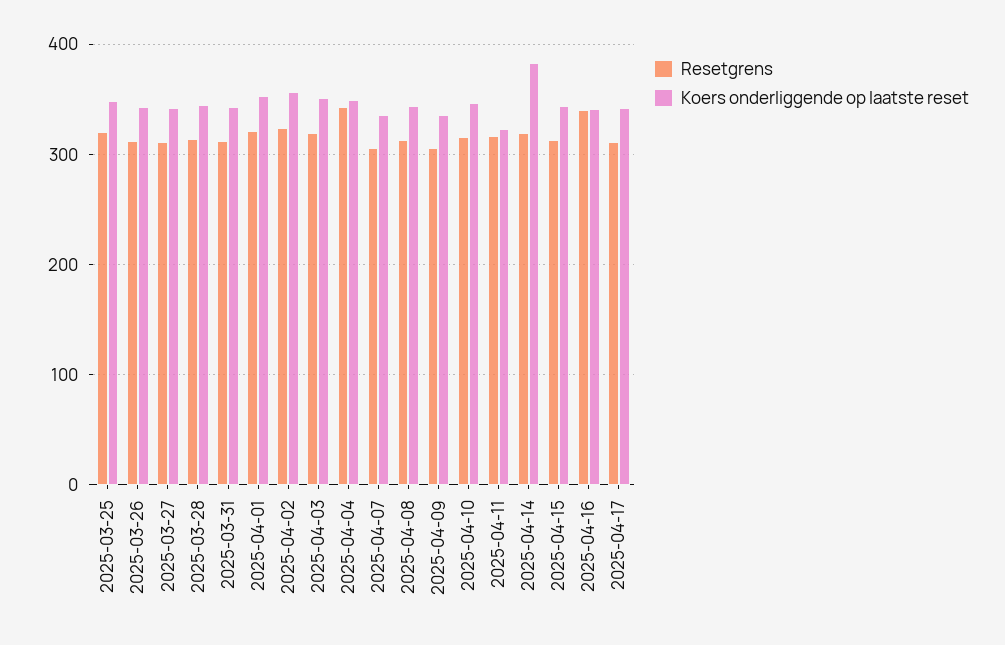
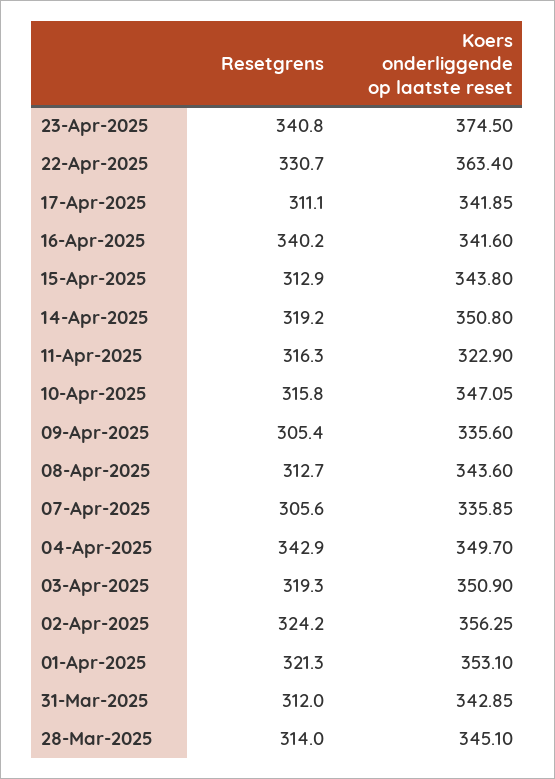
Resetgrens, 2025-03-25: 320 -> none
Koers onderliggende op laatste reset, 2025-03-25: 350 -> none
Resetgrens, 2025-03-26: 310 -> none
Koers onderliggende op laatste reset, 2025-03-26: 340 -> none
Resetgrens, 2025-03-27: 310 -> none
Koers onderliggende op laatste reset, 2025-03-27: 340 -> none
Koers onderliggende op laatste reset, 2025-04-14: 380 -> 350.8
Resetgrens, 23-Apr-2025: none -> 340.8
Koers onderliggende op laatste reset, 23-Apr-2025: none -> 374.5
Resetgrens, 22-Apr-2025: none -> 330.7
Koers onderliggende op laatste reset, 22-Apr-2025: none -> 363.4

